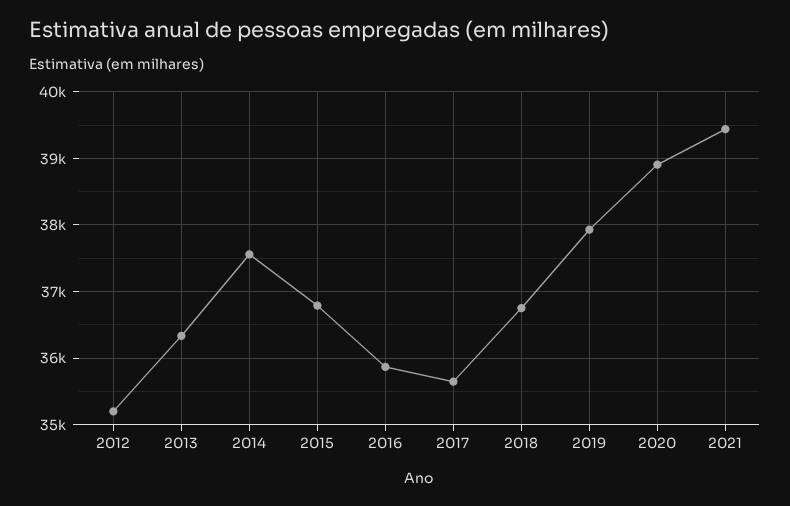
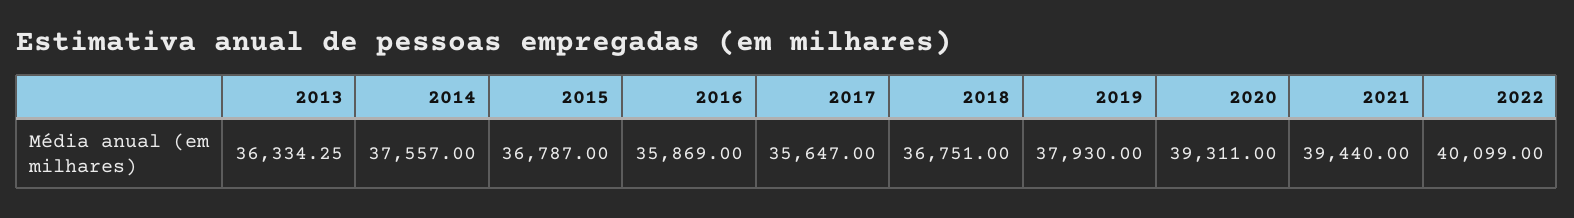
2012: 35200 -> none
2020: 38900 -> 39311
2022: none -> 40099

